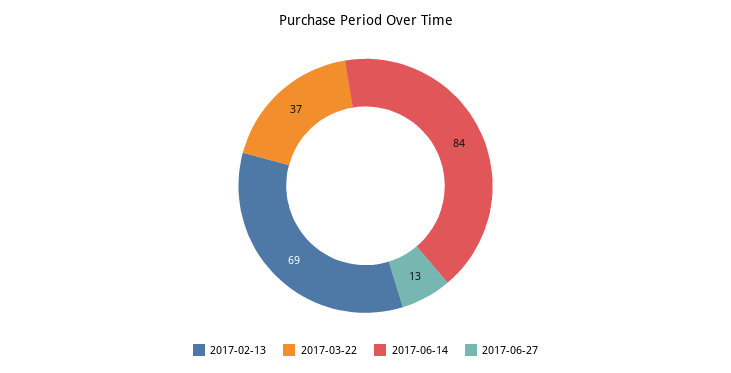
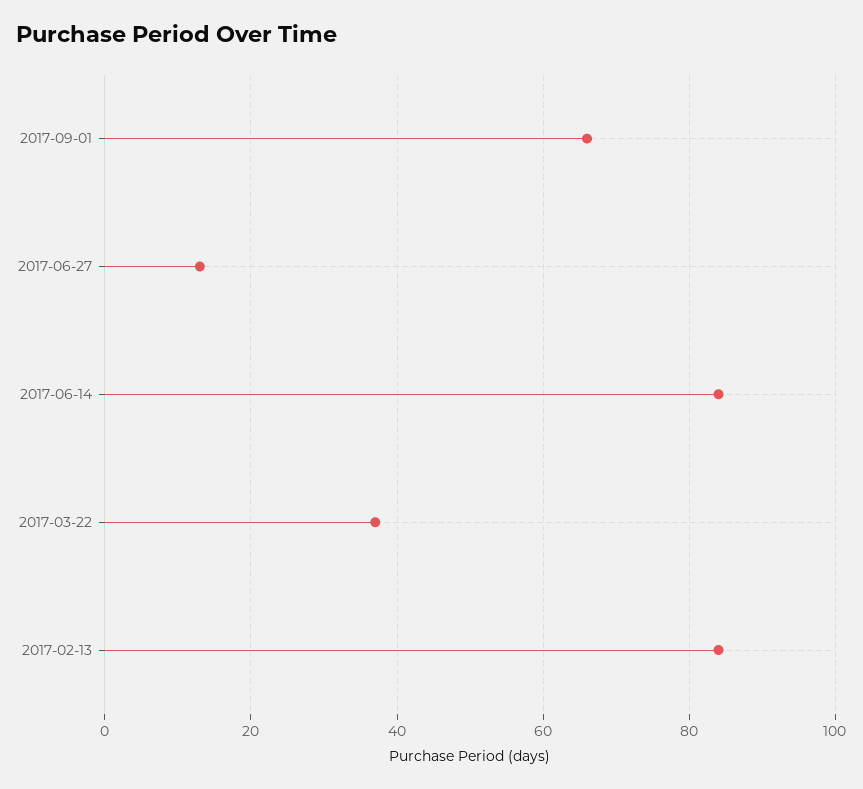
2017-02-13: 69 -> 85
2017-09-01: none -> 65

